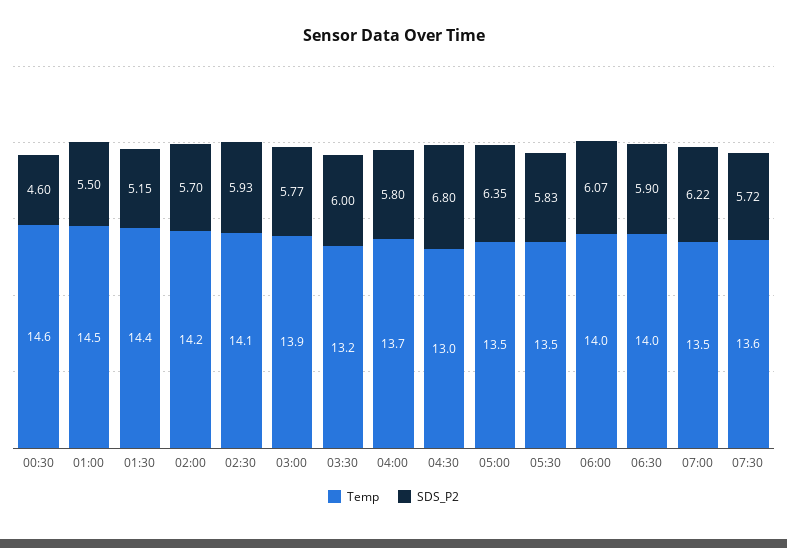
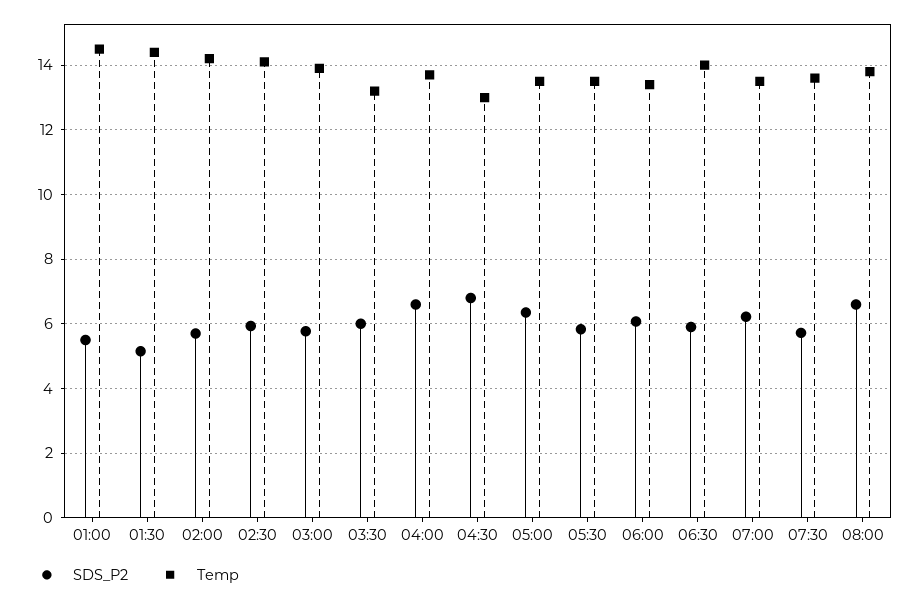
Temp, 00:30: 14.6 -> none
SDS_P2, 00:30: 4.6 -> none
SDS_P2, 04:00: 5.8 -> 6.6
Temp, 06:00: 14 -> 13.4
SDS_P2, 08:00: none -> 6.6
Temp, 08:00: none -> 13.8

